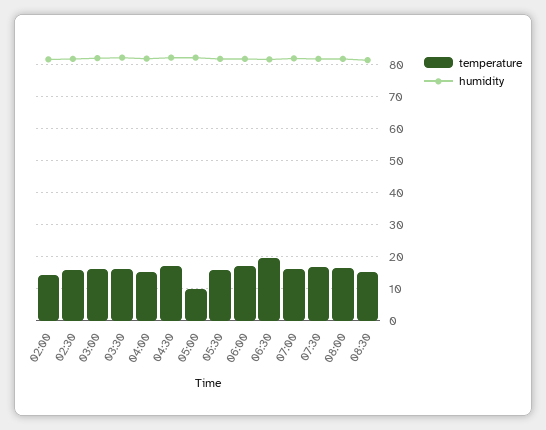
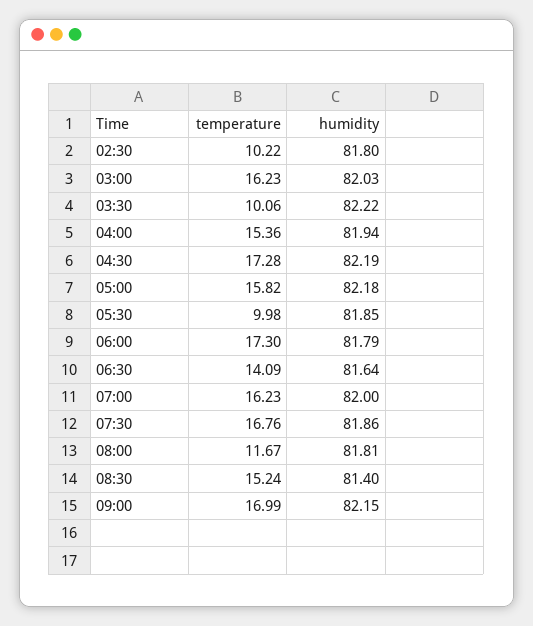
temperature, 02:00: 14 -> none
humidity, 02:00: 82 -> none
temperature, 02:30: 16 -> 10.22
temperature, 03:30: 16 -> 10.06
temperature, 05:00: 10 -> 15.82
temperature, 05:30: 16 -> 9.98
temperature, 06:30: 20 -> 14.09
temperature, 08:00: 16 -> 11.67
temperature, 09:00: none -> 16.99
humidity, 09:00: none -> 82.15

